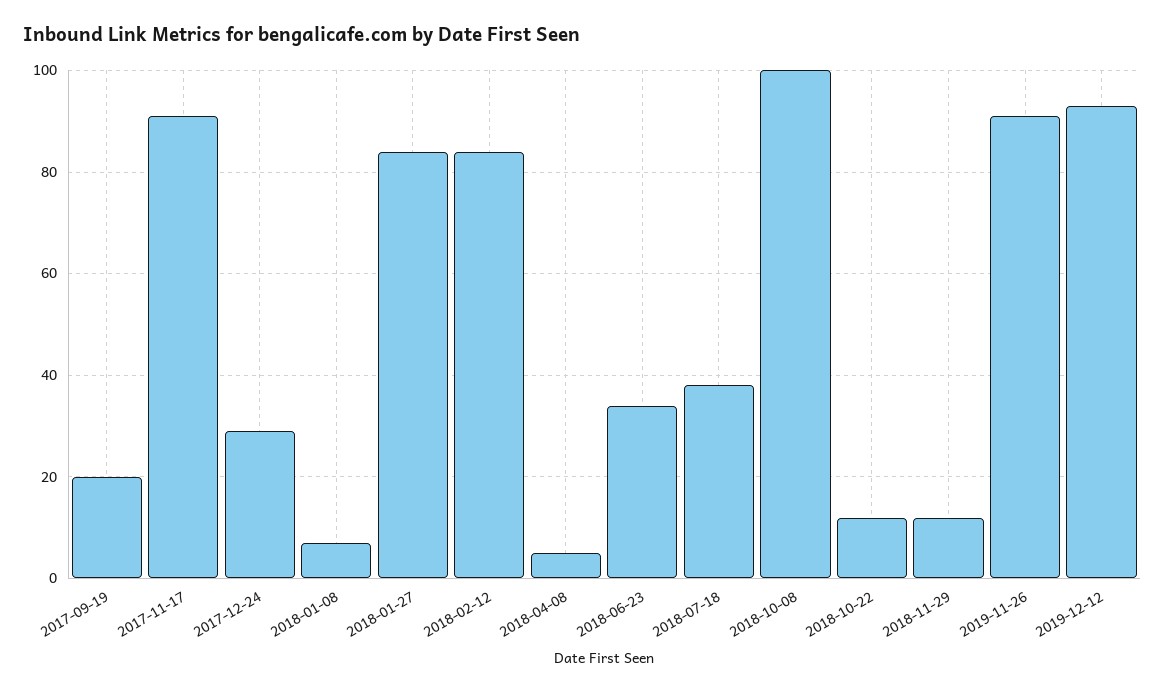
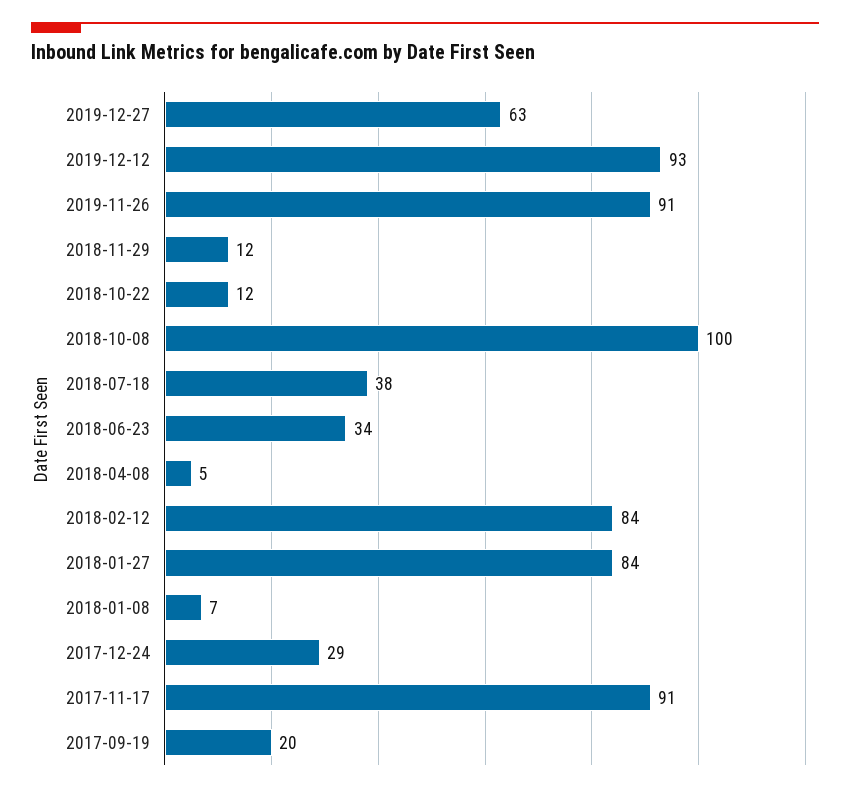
2019-12-27: none -> 63

